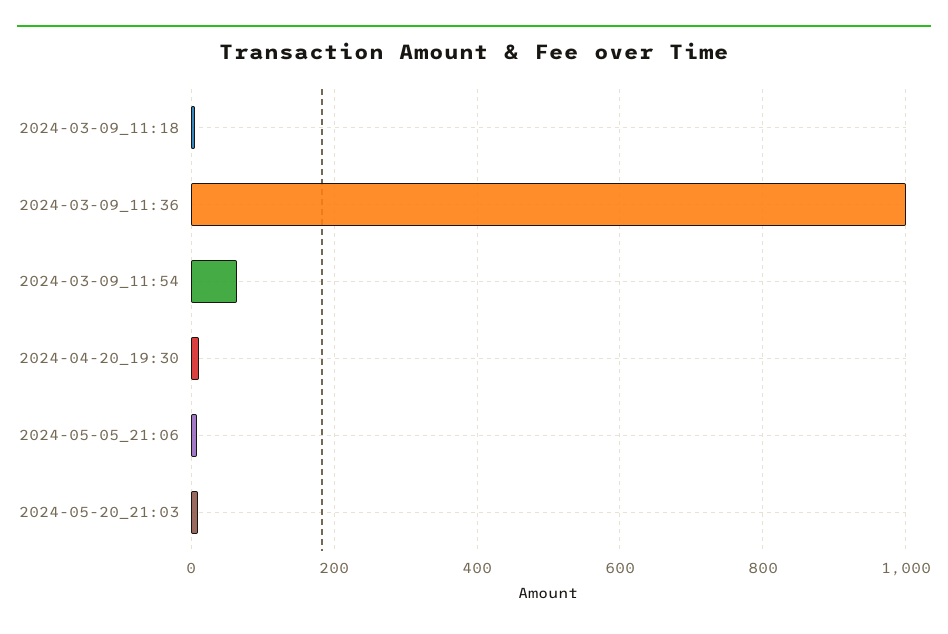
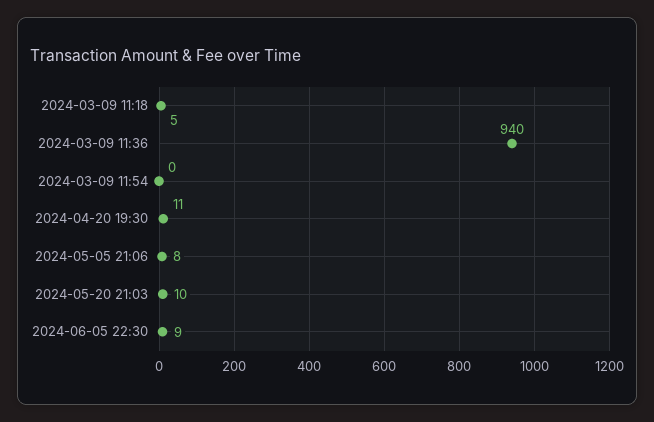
2024-03-09_11:36: 1000 -> 940
2024-03-09_11:54: 60 -> 0
2024-06-05 22:30: none -> 9

